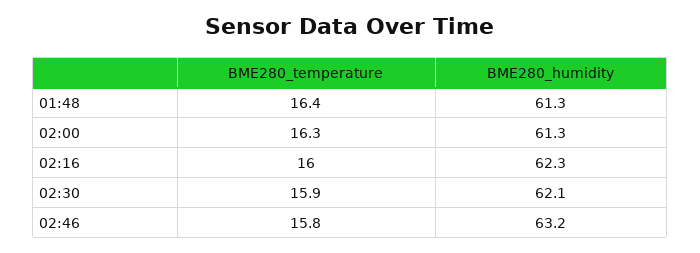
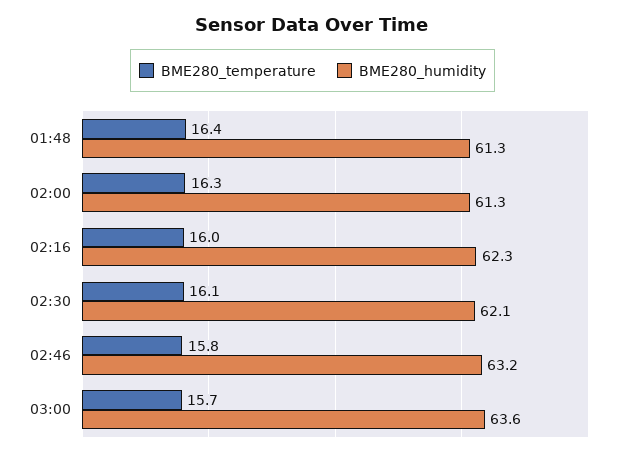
BME280_temperature, 02:30: 15.9 -> 16.1
BME280_temperature, 03:00: none -> 15.7
BME280_humidity, 03:00: none -> 63.6

